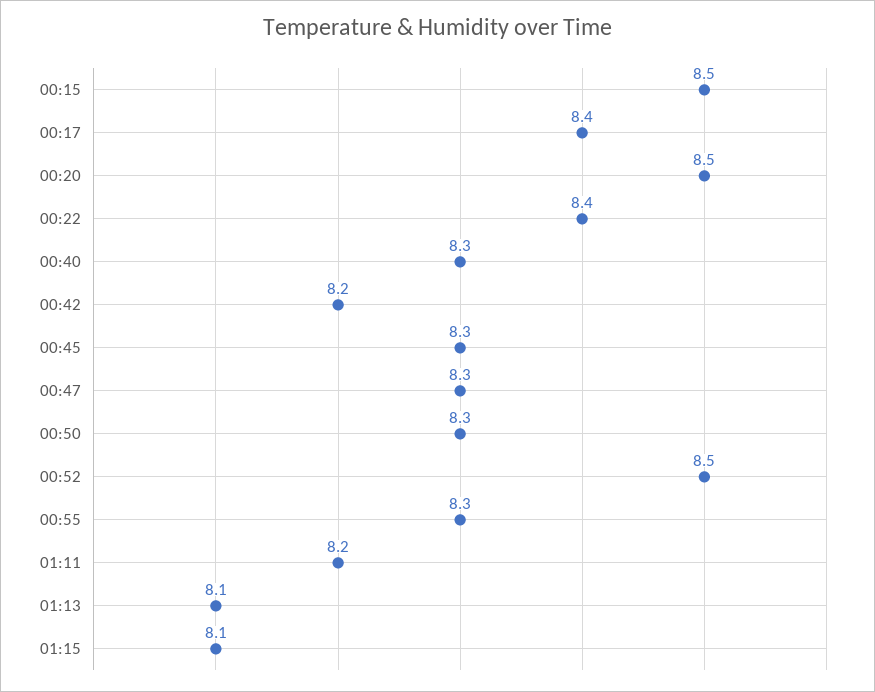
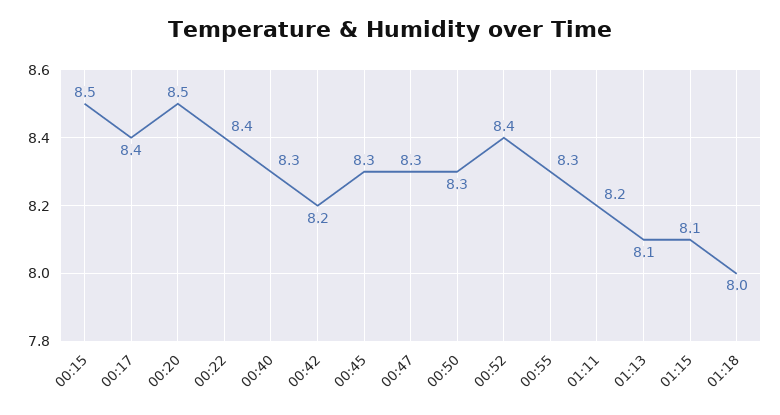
00:52: 8.5 -> 8.4
01:18: none -> 8

